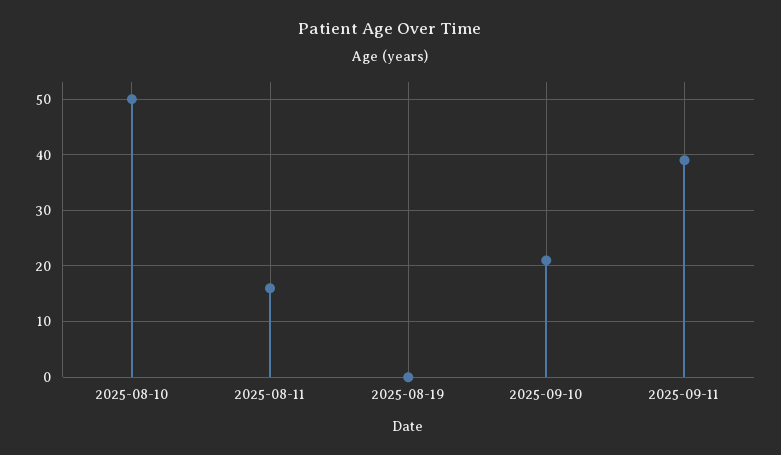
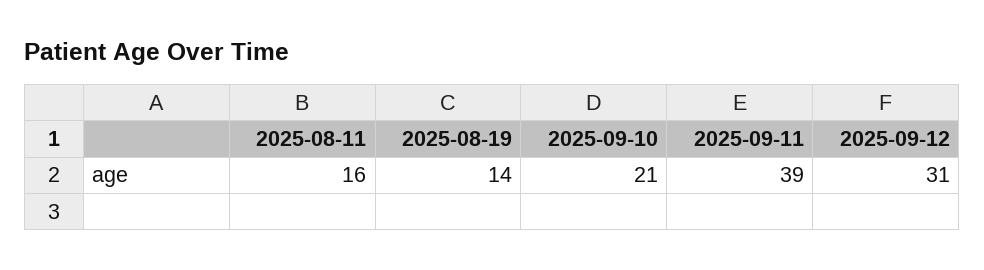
2025-08-10: 50 -> none
2025-08-19: 0 -> 14
2025-09-12: none -> 31

